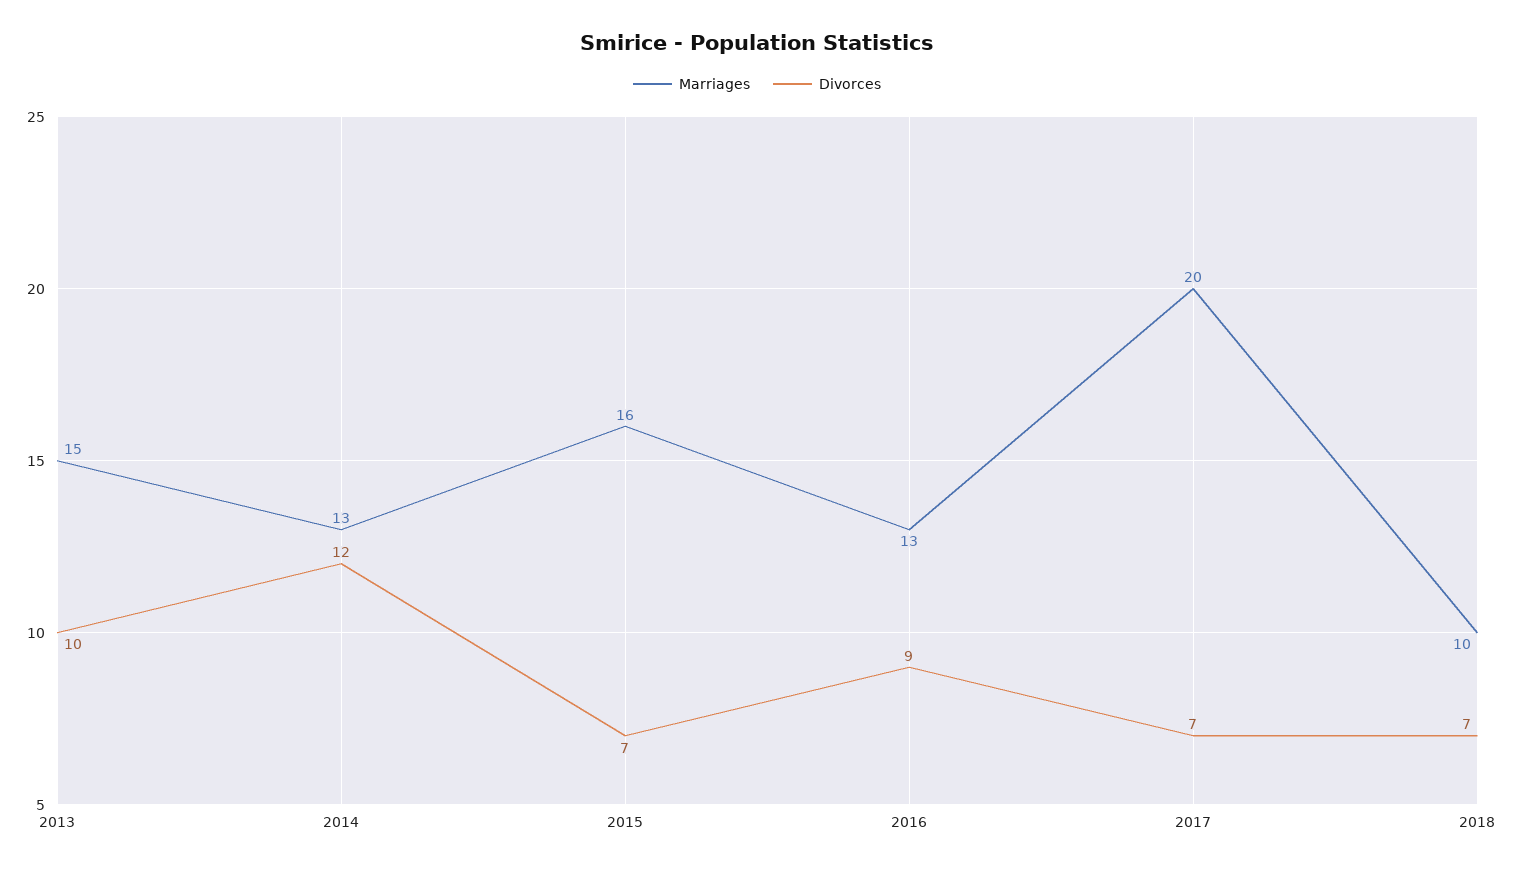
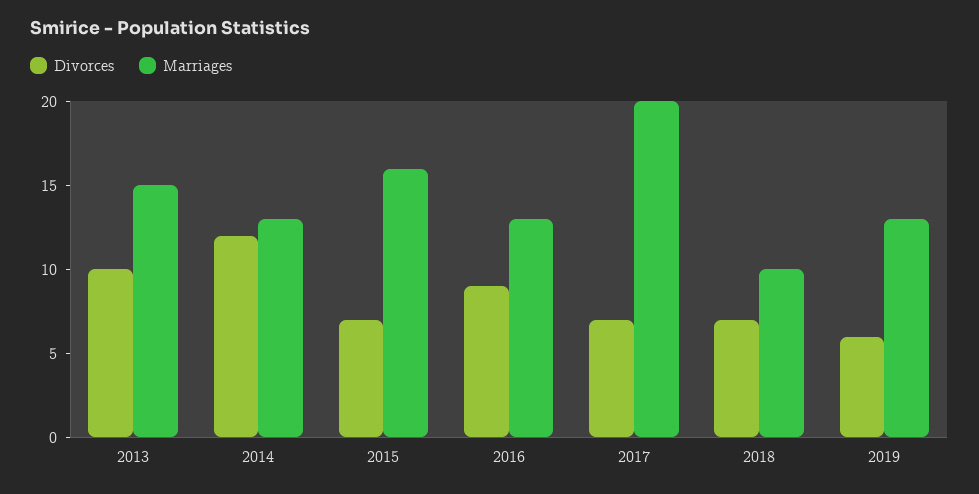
Divorces, 2019: none -> 6
Marriages, 2019: none -> 13

